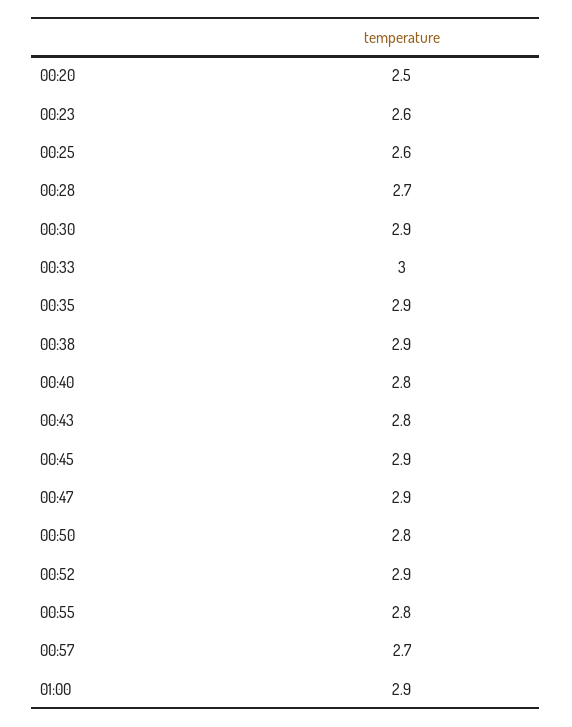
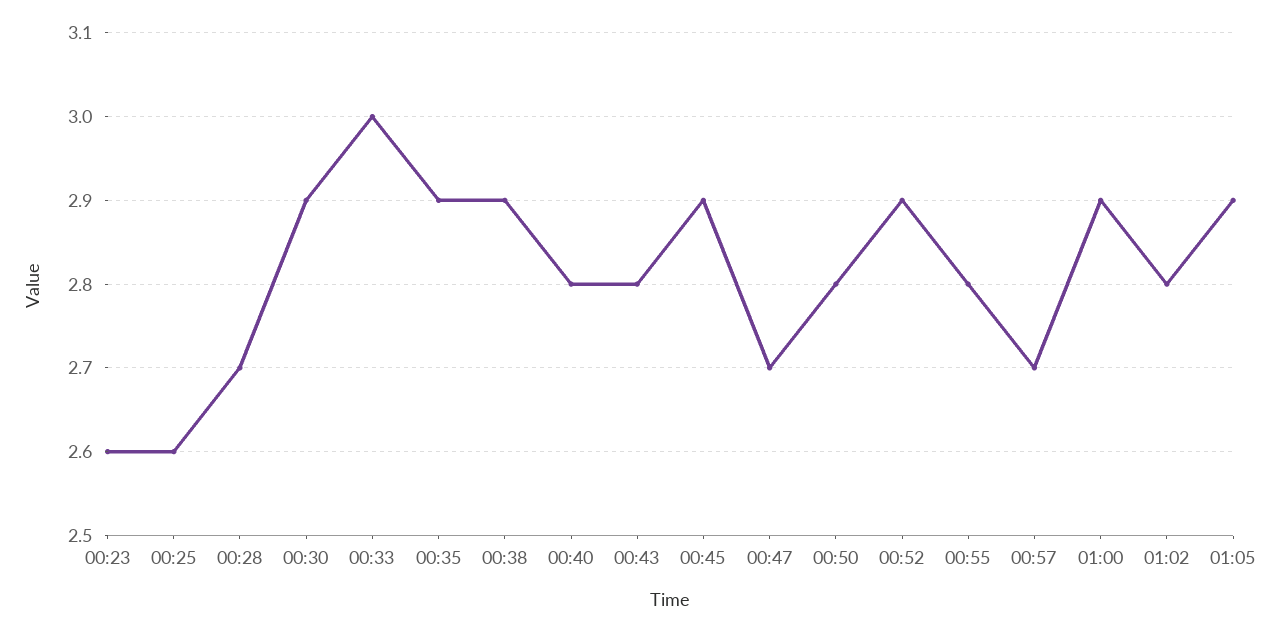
00:20: 2.5 -> none
00:47: 2.9 -> 2.7
01:02: none -> 2.8
01:05: none -> 2.9

